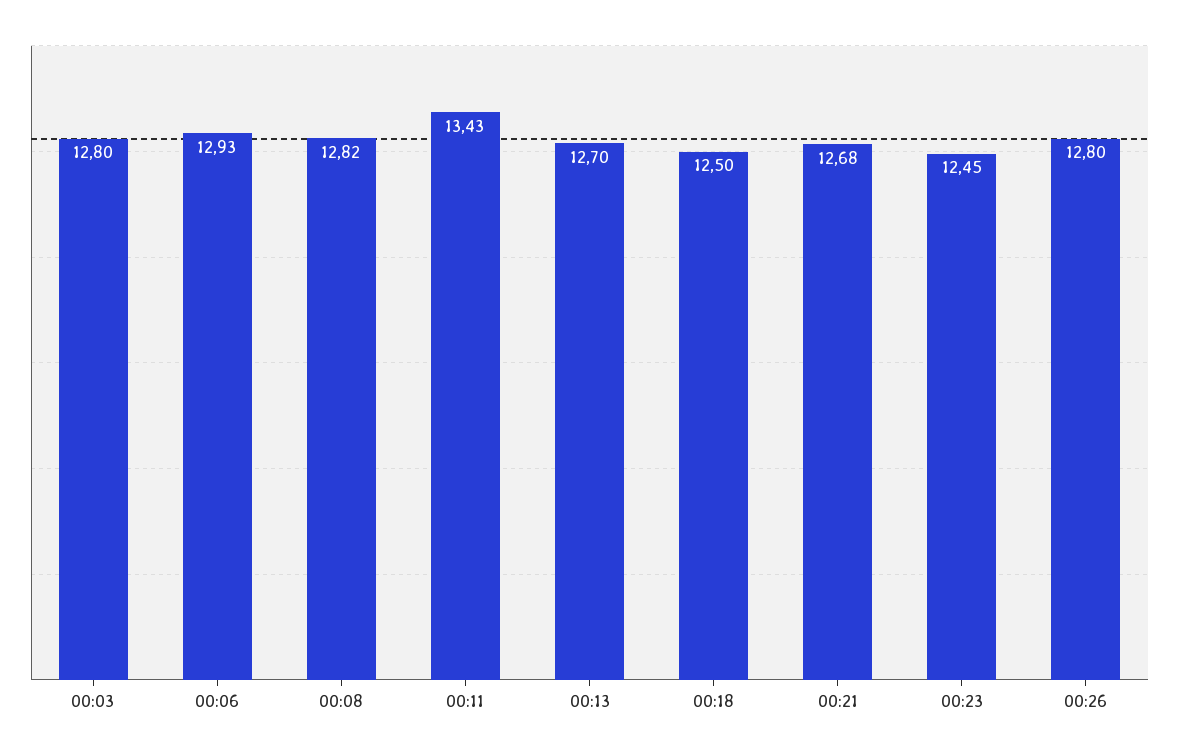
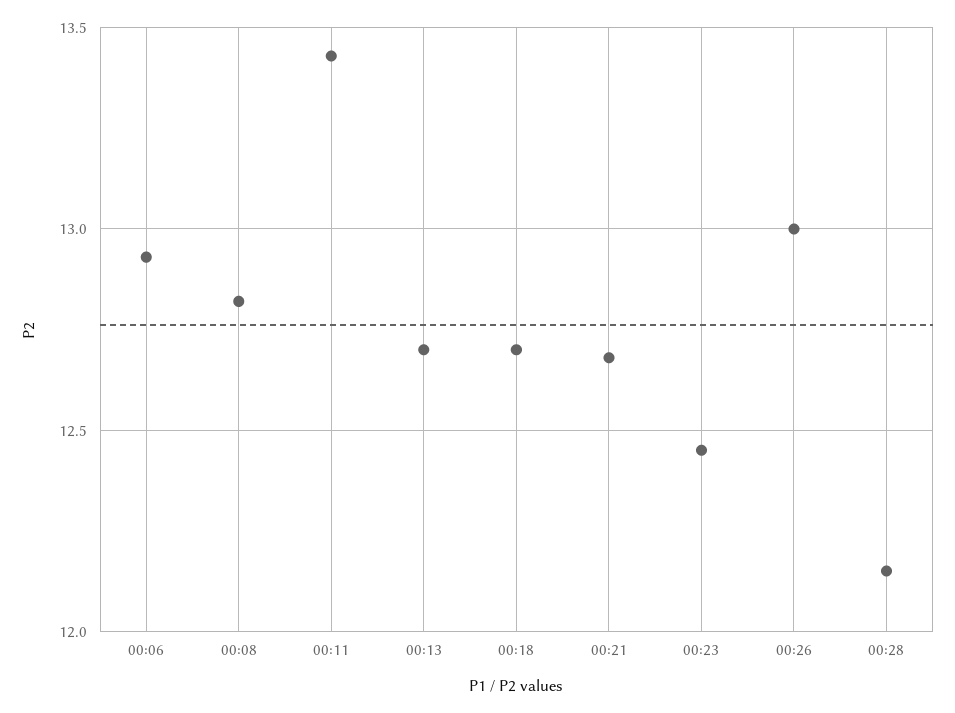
00:03: 12.8 -> none
00:18: 12.5 -> 12.7
00:26: 12.8 -> 13
00:28: none -> 12.15

